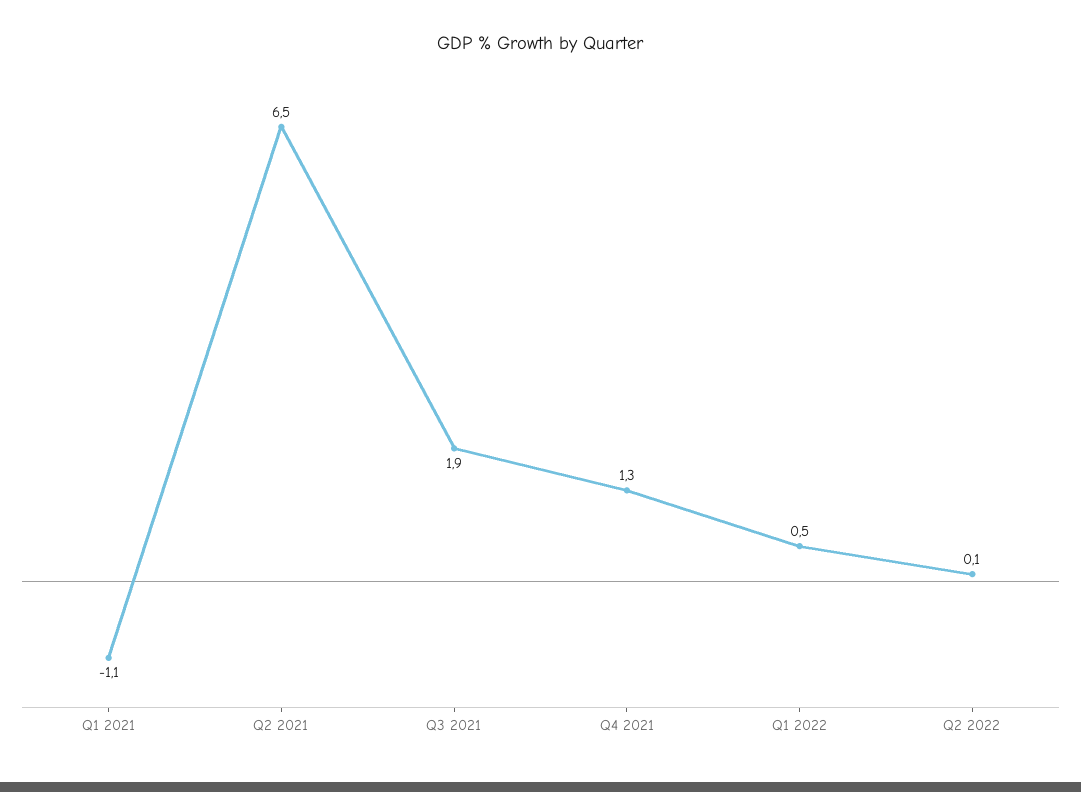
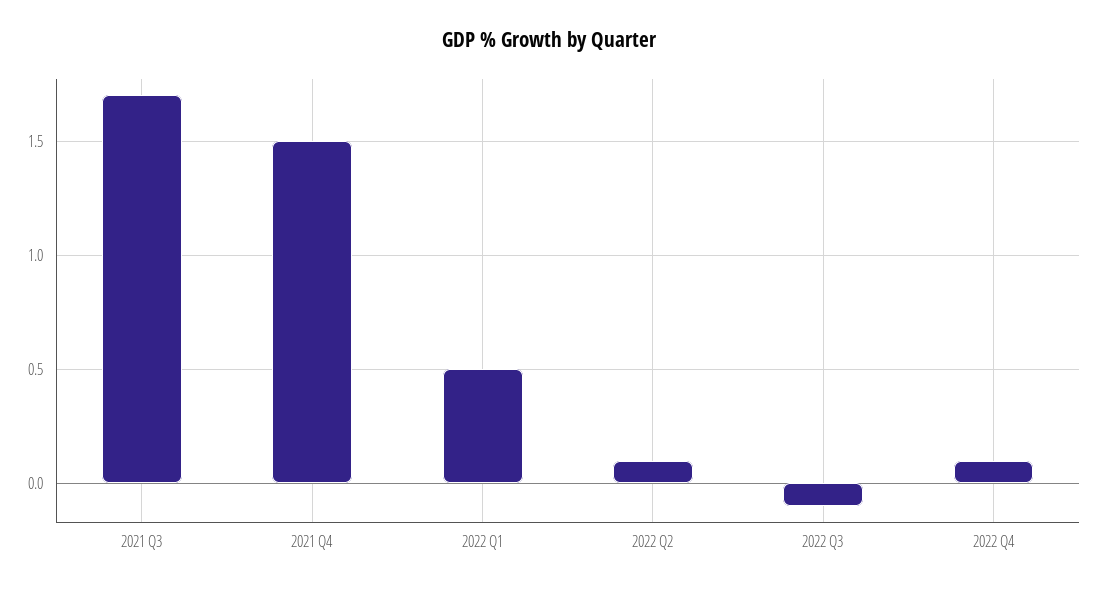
Q1 2021: -1.1 -> none
Q2 2021: 6.5 -> none
Q3 2021: 1.9 -> 1.7
Q4 2021: 1.3 -> 1.5
2022 Q3: none -> -0.1
2022 Q4: none -> 0.1

